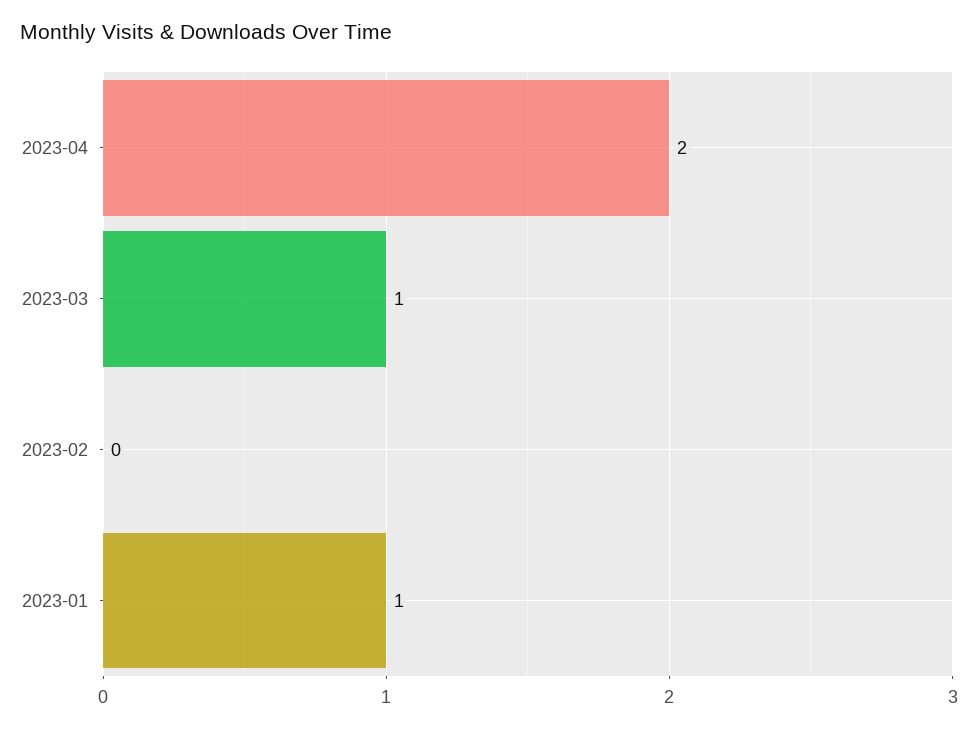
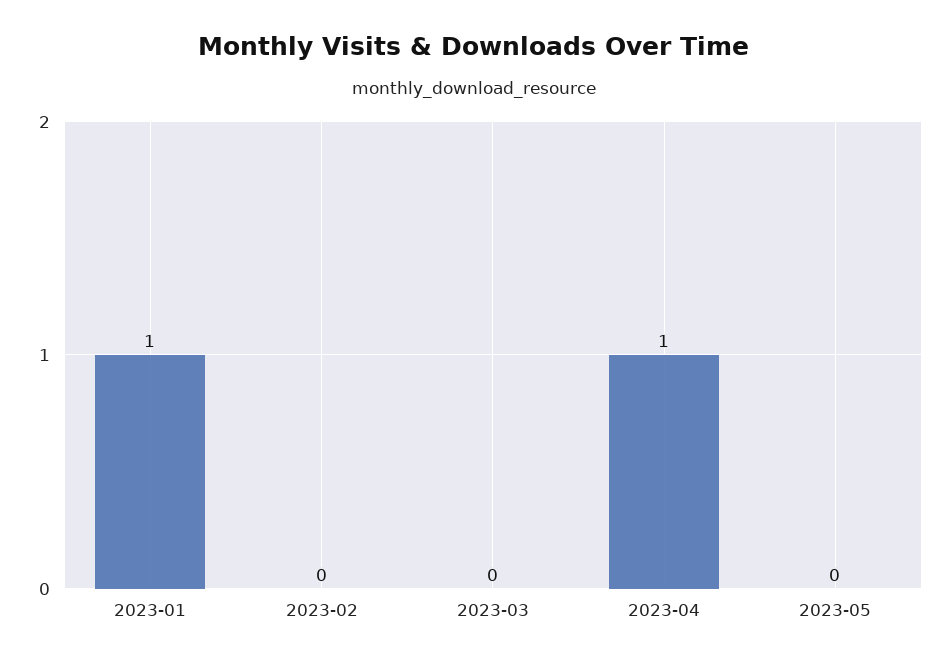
2023-04: 2 -> 1
2023-03: 1 -> 0
2023-05: none -> 0

